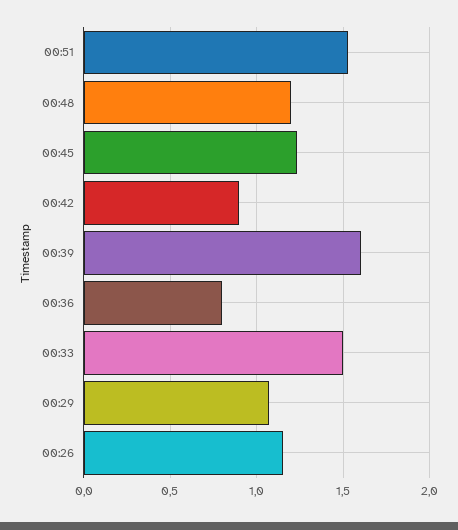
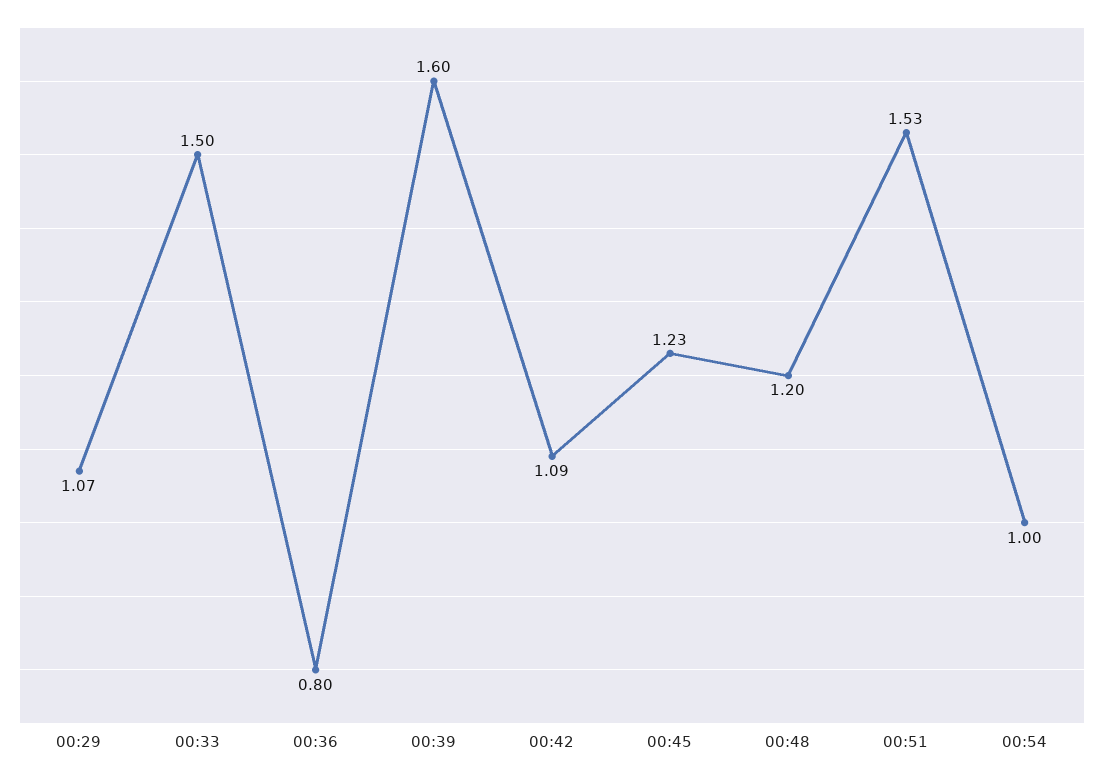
00:42: 0.9 -> 1.09
00:26: 1.15 -> none
00:54: none -> 1

